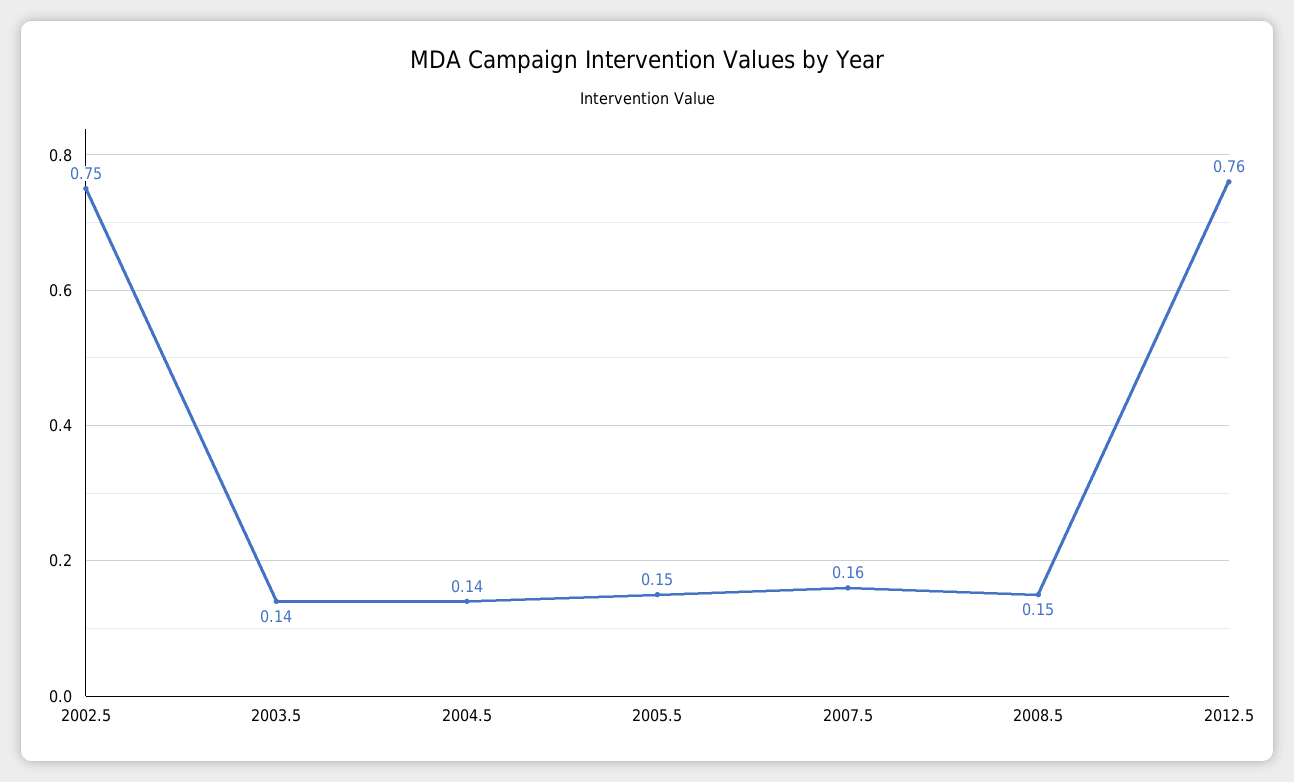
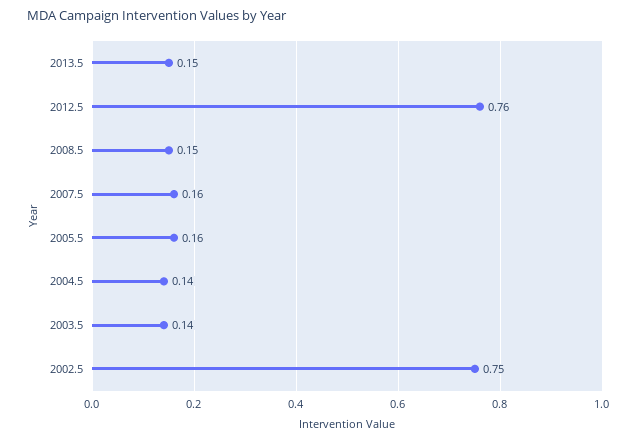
2005.5: 0.15 -> 0.16
2013.5: none -> 0.15

